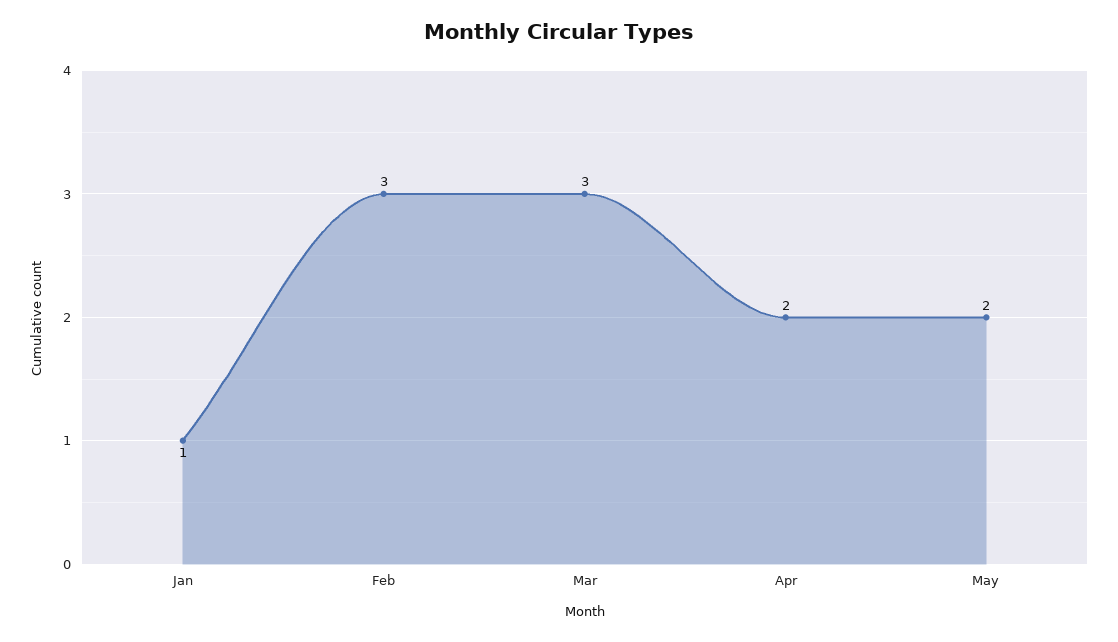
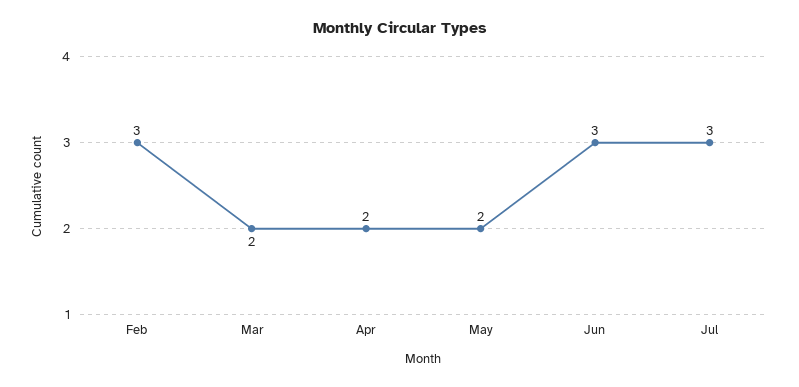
Jan: 1 -> none
Mar: 3 -> 2
Jun: none -> 3
Jul: none -> 3

